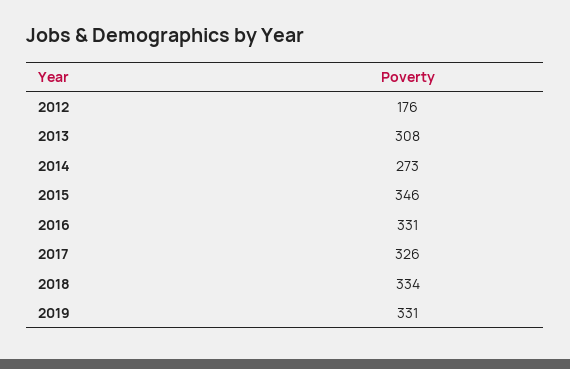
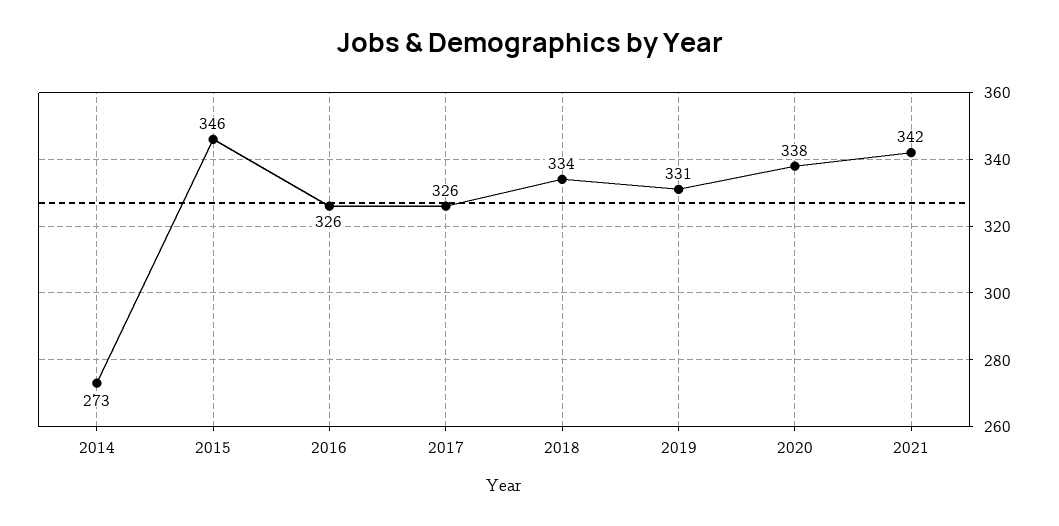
2012: 176 -> none
2013: 308 -> none
2016: 331 -> 326
2020: none -> 338
2021: none -> 342

